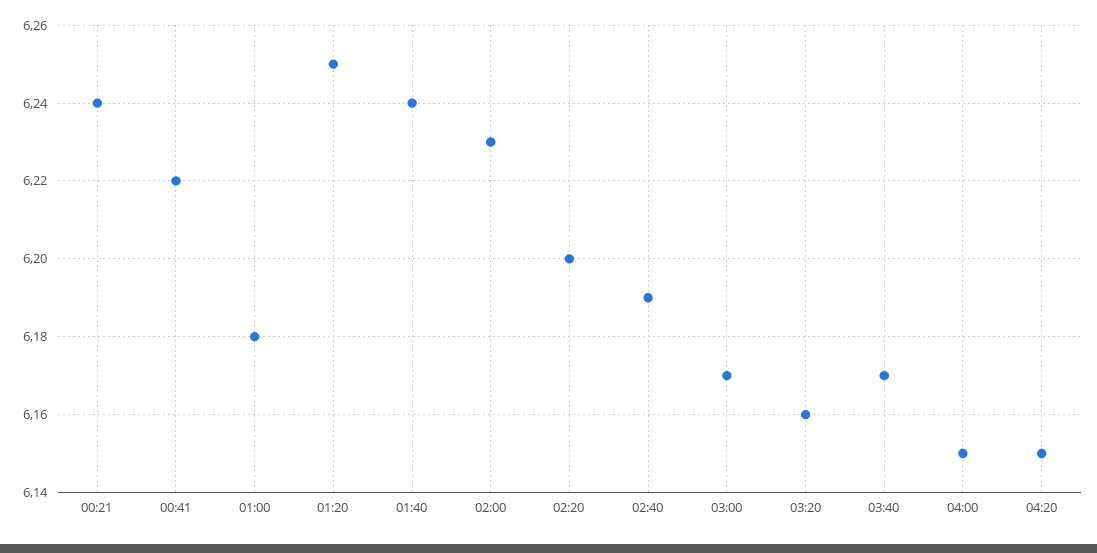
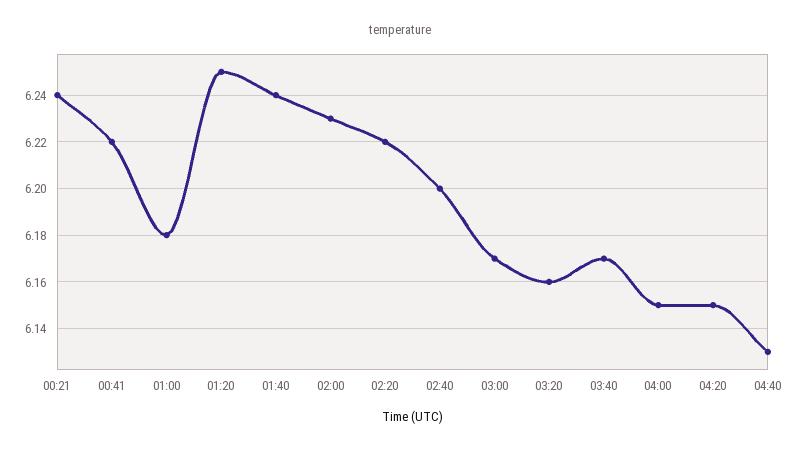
02:20: 6.2 -> 6.22
02:40: 6.19 -> 6.2
04:40: none -> 6.13

